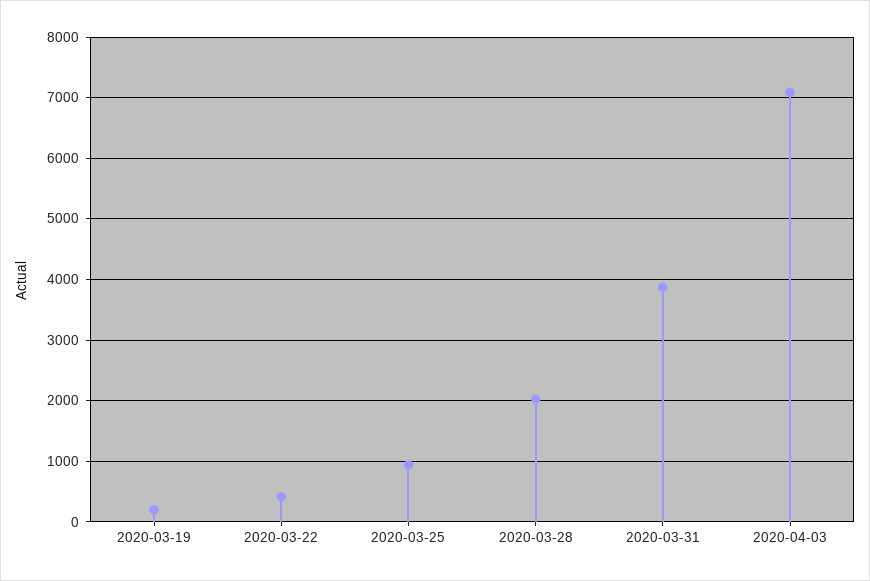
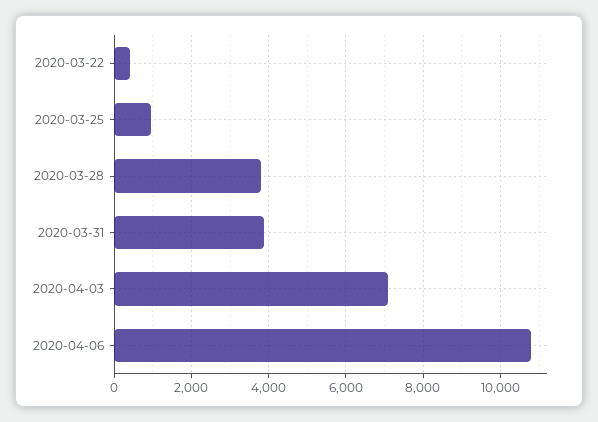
2020-03-19: 200 -> none
2020-03-28: 2000 -> 3800
2020-04-06: none -> 10800

